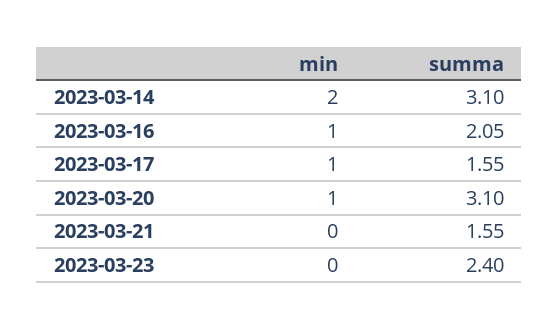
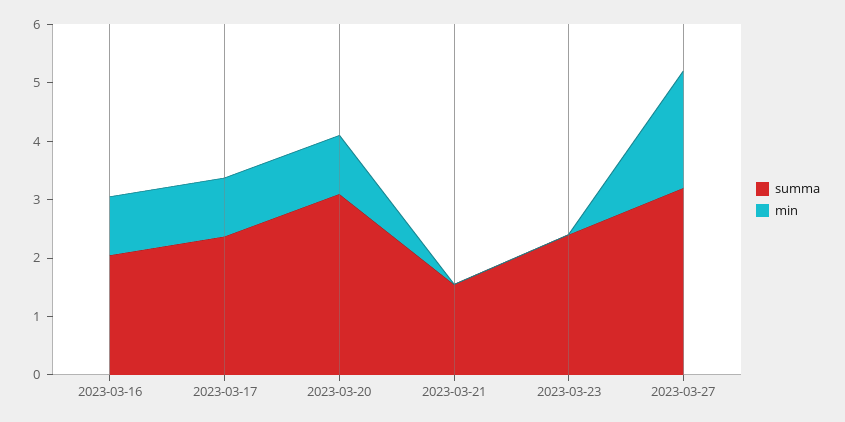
min, 2023-03-14: 2 -> none
summa, 2023-03-14: 3.1 -> none
summa, 2023-03-17: 1.55 -> 2.4
summa, 2023-03-27: none -> 3.2
min, 2023-03-27: none -> 2

